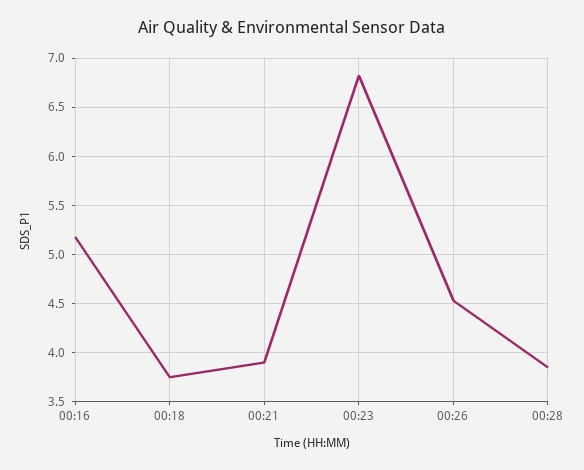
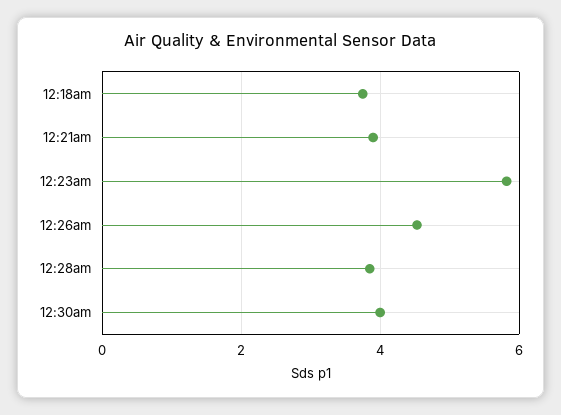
00:16: 5.2 -> none
00:23: 6.8 -> 5.8
12:30am: none -> 4

